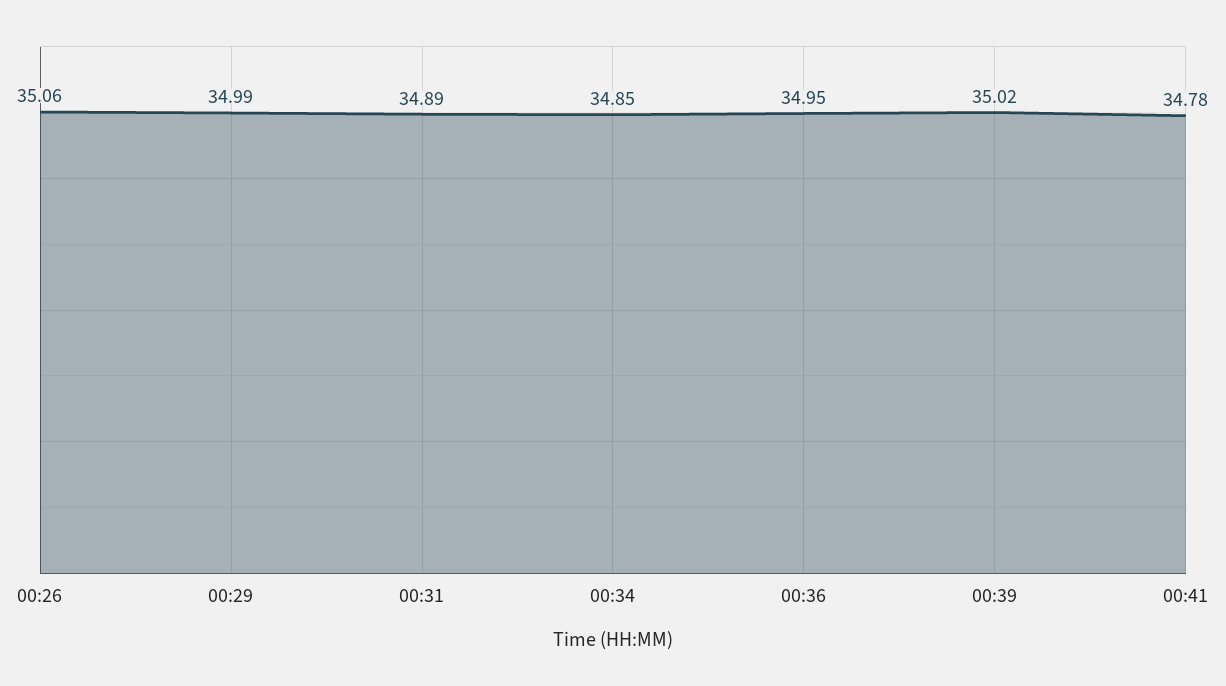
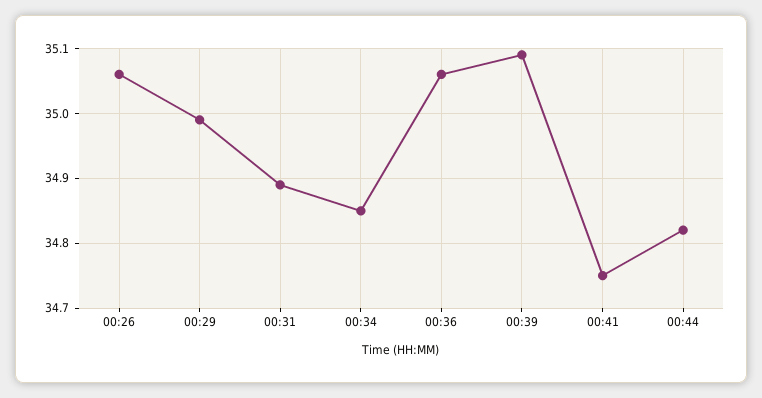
00:36: 34.95 -> 35.06
00:39: 35.02 -> 35.09
00:41: 34.78 -> 34.75
00:44: none -> 34.82

